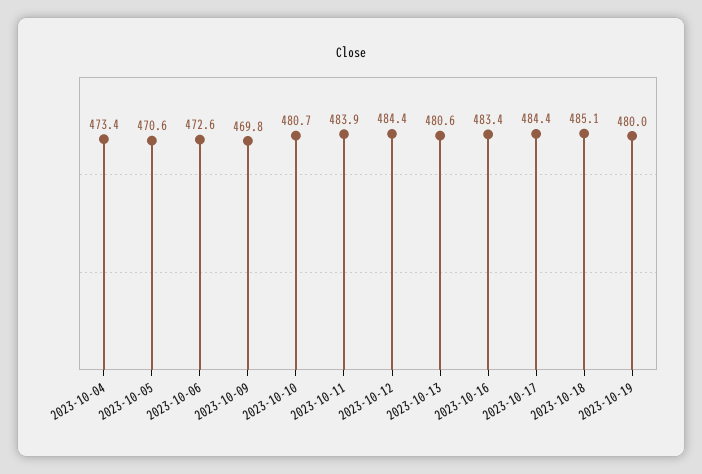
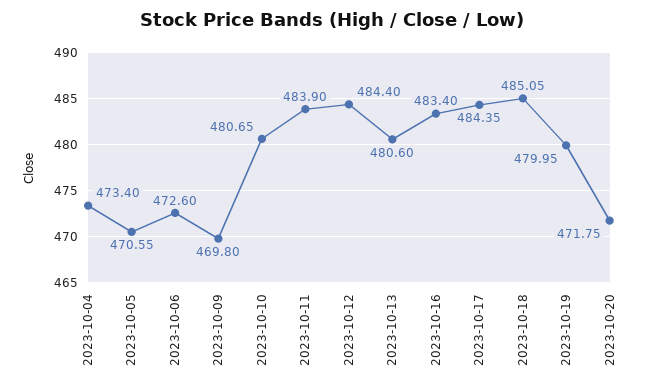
2023-10-20: none -> 471.75

